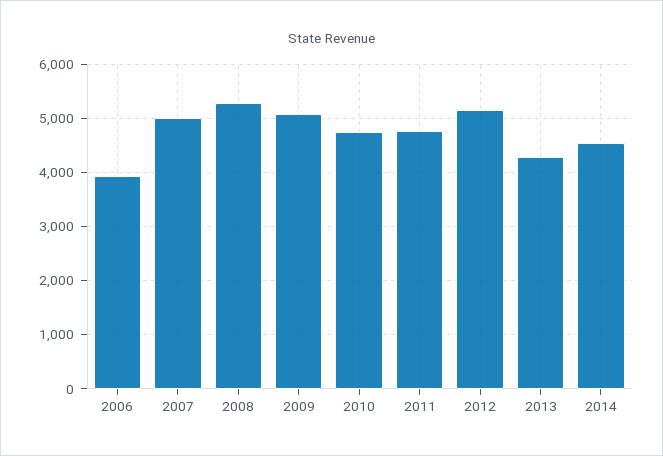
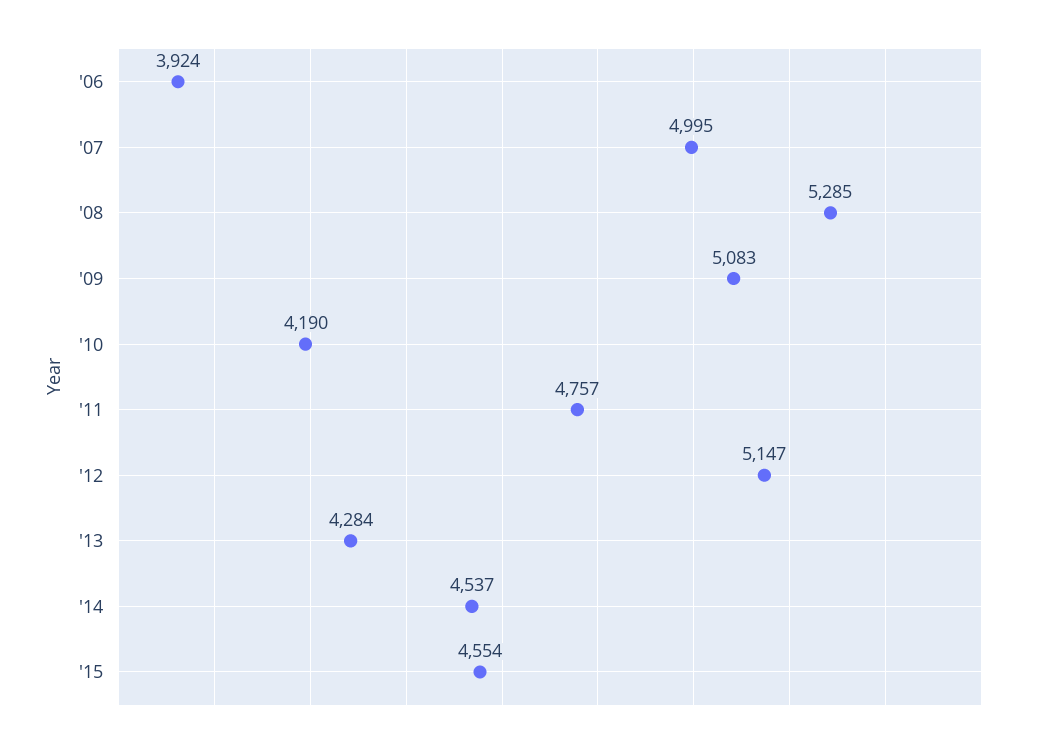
2010: 4800 -> 4190
'15: none -> 4554

